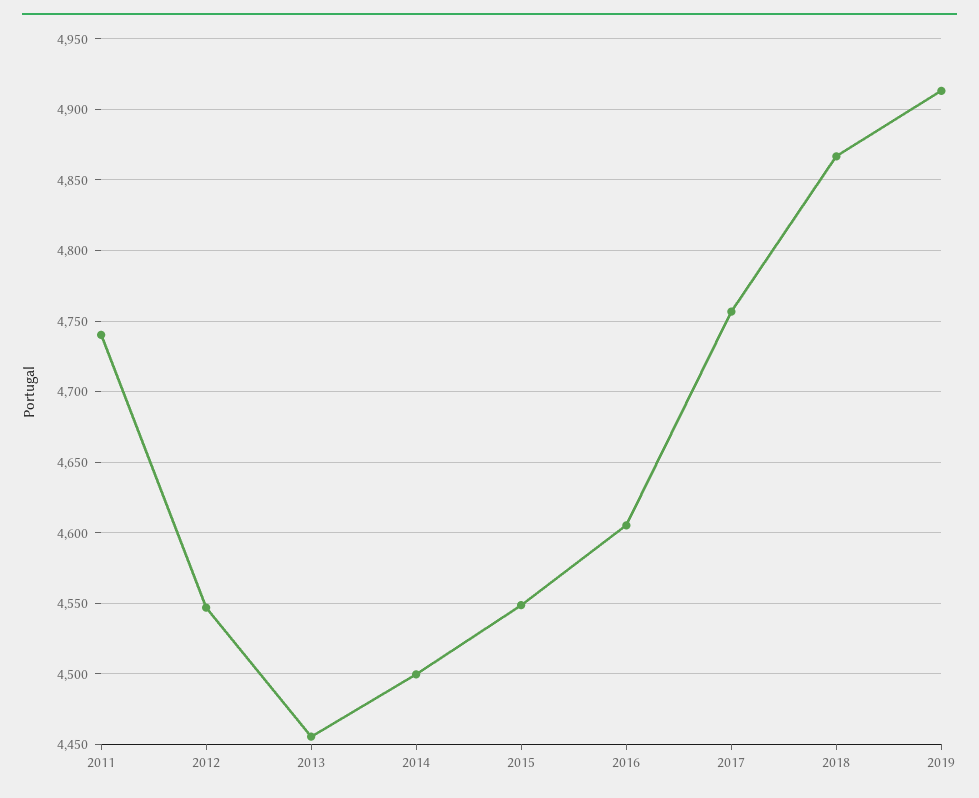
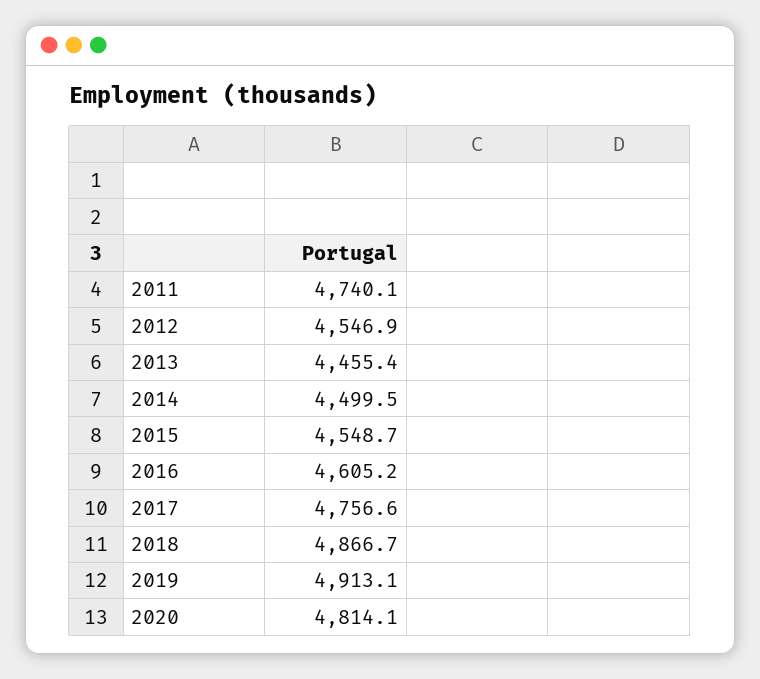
2020: none -> 4814.1

